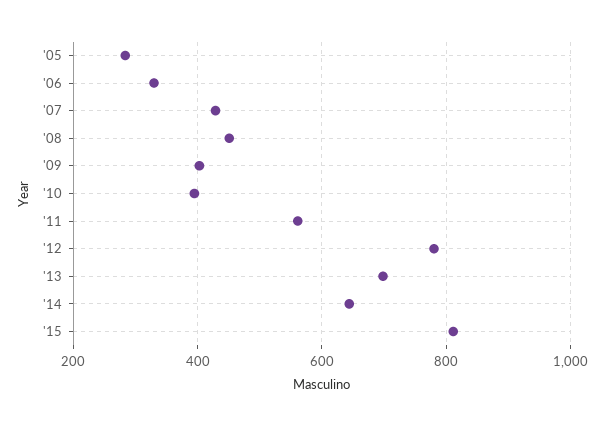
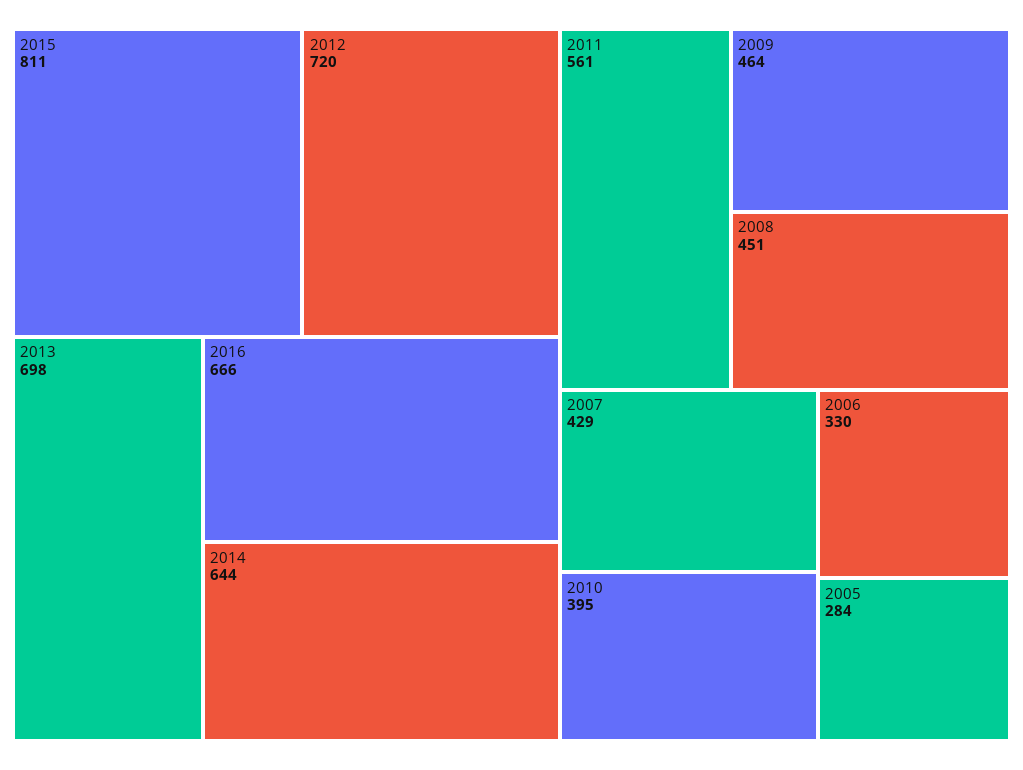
'09: 400 -> 464
'12: 780 -> 720
2016: none -> 666

